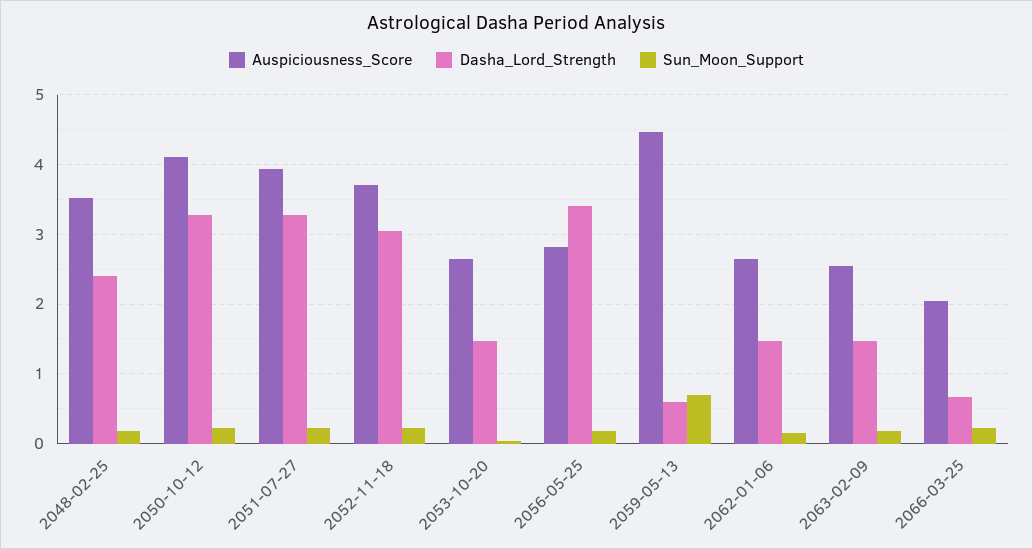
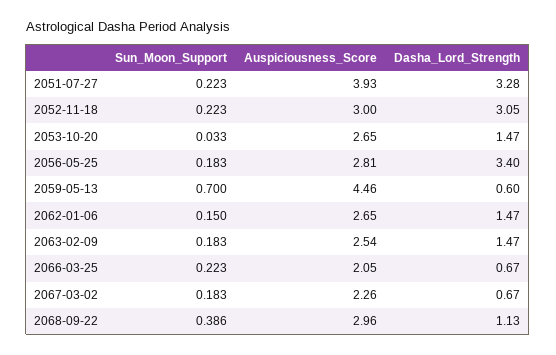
Auspiciousness_Score, 2048-02-25: 3.5 -> none
Dasha_Lord_Strength, 2048-02-25: 2.4 -> none
Sun_Moon_Support, 2048-02-25: 0.2 -> none
Auspiciousness_Score, 2050-10-12: 4.1 -> none
Dasha_Lord_Strength, 2050-10-12: 3.3 -> none
Sun_Moon_Support, 2050-10-12: 0.2 -> none
Auspiciousness_Score, 2052-11-18: 3.7 -> 3
Sun_Moon_Support, 2067-03-02: none -> 0.183
Auspiciousness_Score, 2067-03-02: none -> 2.26
Dasha_Lord_Strength, 2067-03-02: none -> 0.67
Sun_Moon_Support, 2068-09-22: none -> 0.386
Auspiciousness_Score, 2068-09-22: none -> 2.96
Dasha_Lord_Strength, 2068-09-22: none -> 1.13

